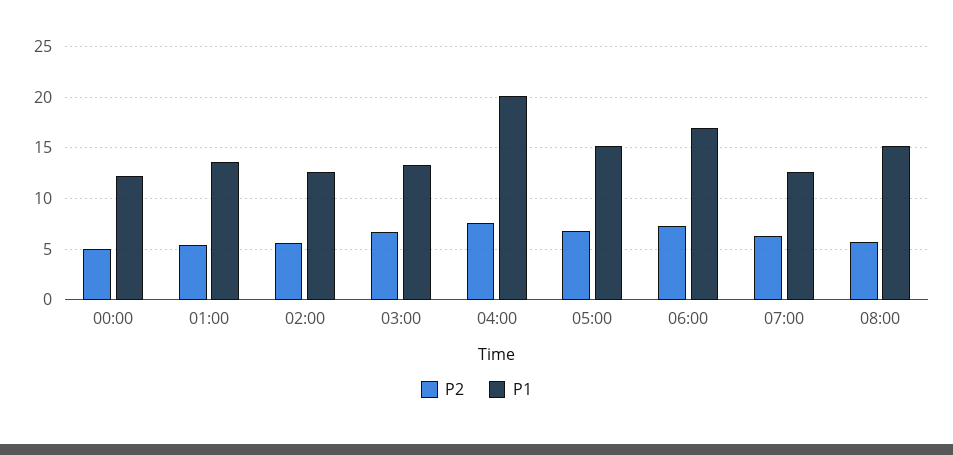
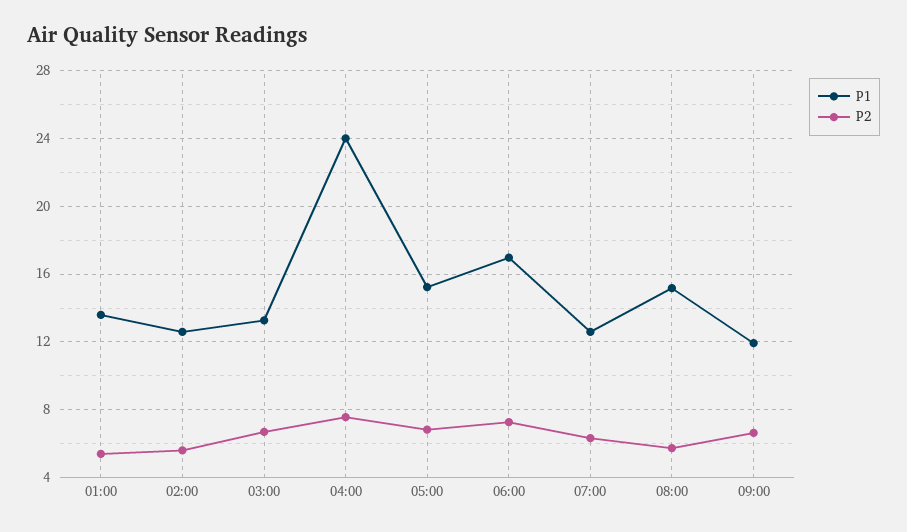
P2, 00:00: 5 -> none
P1, 00:00: 12 -> none
P1, 04:00: 20 -> 24
P1, 09:00: none -> 12
P2, 09:00: none -> 6.5

